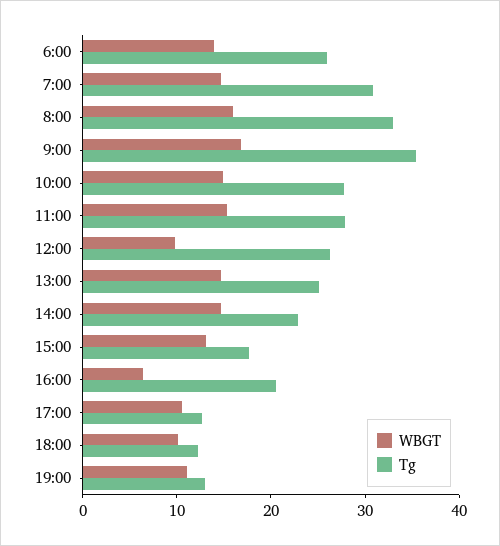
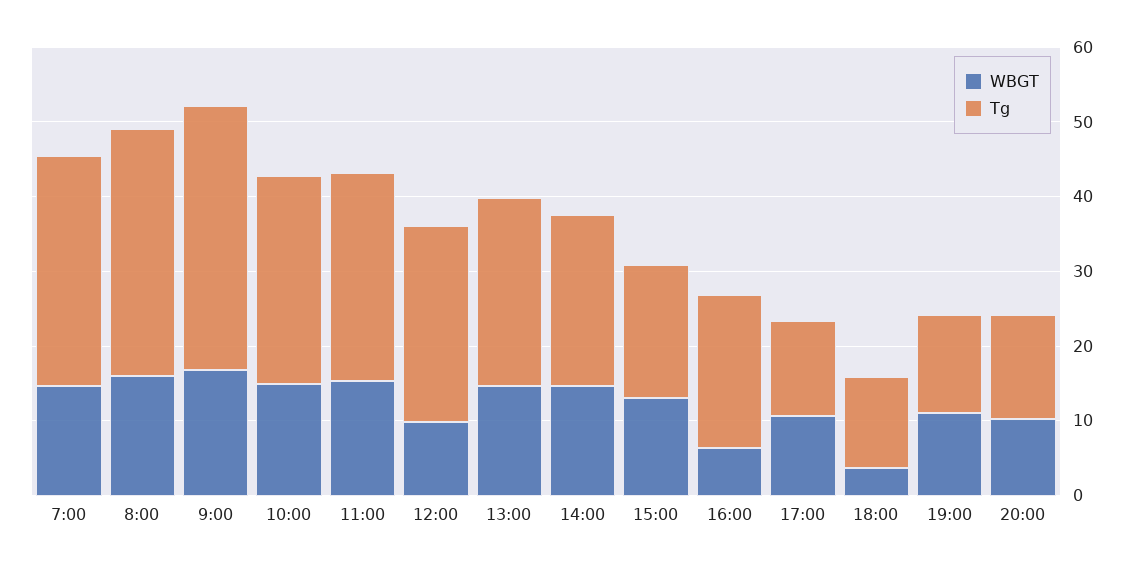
WBGT, 6:00: 14 -> none
Tg, 6:00: 26 -> none
WBGT, 18:00: 10 -> 4
WBGT, 20:00: none -> 10
Tg, 20:00: none -> 14

